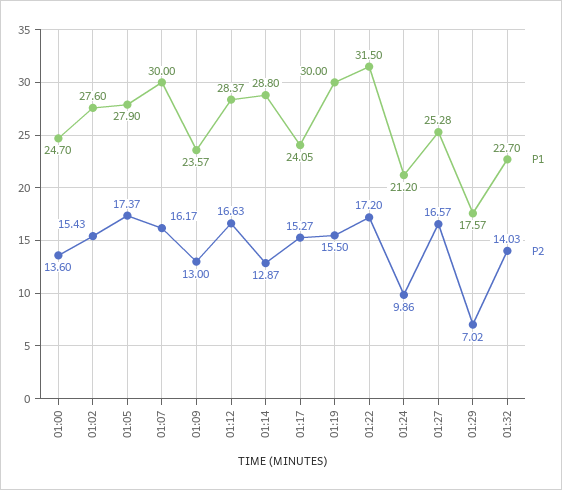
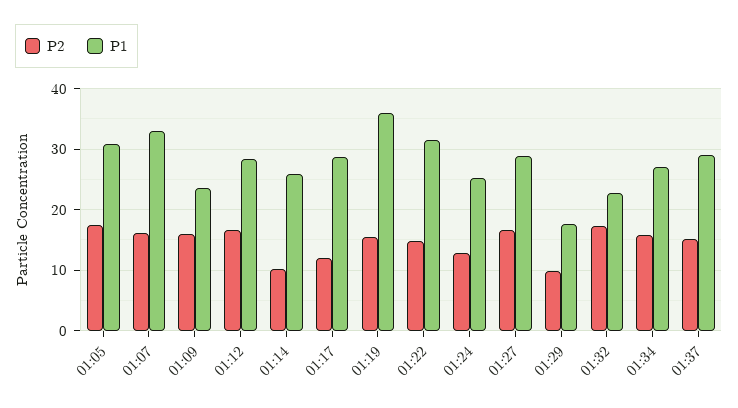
P1, 01:00: 24.7 -> none
P2, 01:00: 13.6 -> none
P1, 01:02: 27.6 -> none
P2, 01:02: 15.43 -> none
P1, 01:05: 27.9 -> 31
P1, 01:07: 30 -> 33
P2, 01:09: 13 -> 16
P1, 01:14: 28.8 -> 26
P2, 01:14: 12.87 -> 10
P1, 01:17: 24.05 -> 29
P2, 01:17: 15.27 -> 12
P1, 01:19: 30 -> 36
P2, 01:22: 17.2 -> 15
P1, 01:24: 21.2 -> 25
P2, 01:24: 9.86 -> 13
P1, 01:27: 25.28 -> 29
P2, 01:29: 7.02 -> 10
P2, 01:32: 14.03 -> 17
P2, 01:34: none -> 16
P1, 01:34: none -> 27
P2, 01:37: none -> 15
P1, 01:37: none -> 29

